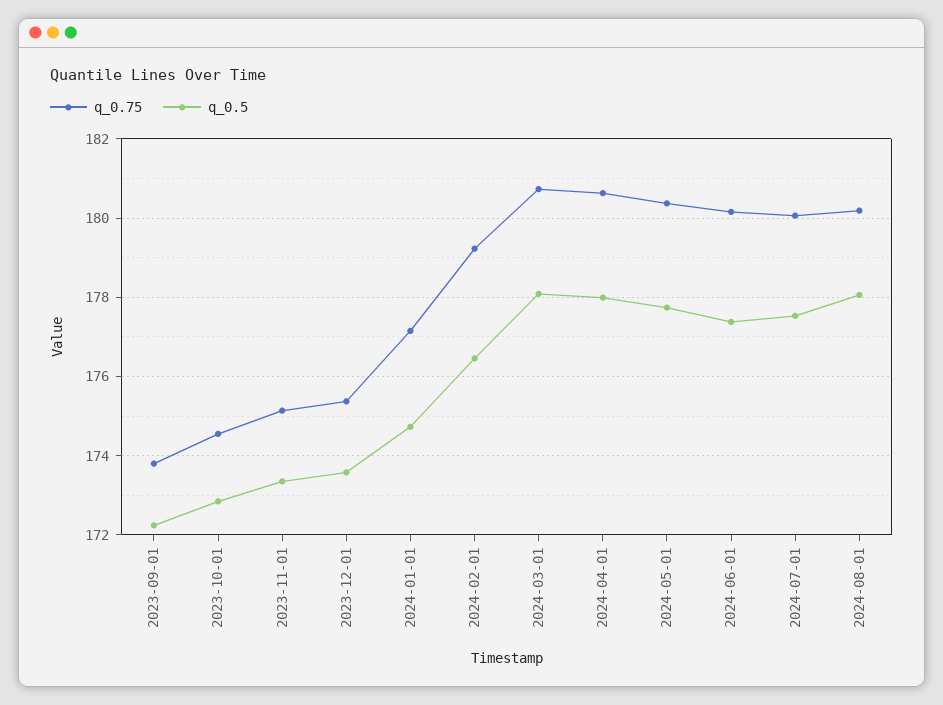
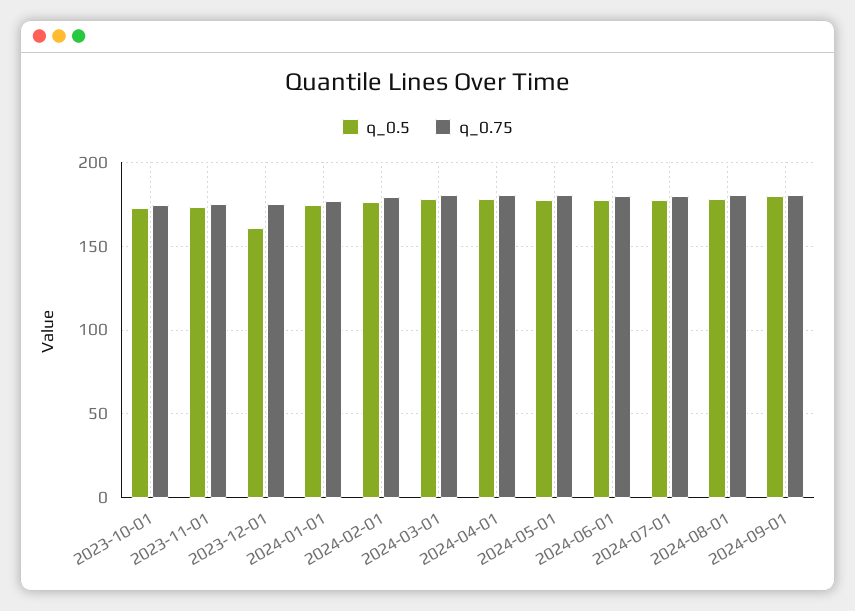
q_0.75, 2023-09-01: 173.8 -> none
q_0.5, 2023-09-01: 172.2 -> none
q_0.5, 2023-12-01: 173.6 -> 160
q_0.5, 2024-09-01: none -> 180
q_0.75, 2024-09-01: none -> 180

